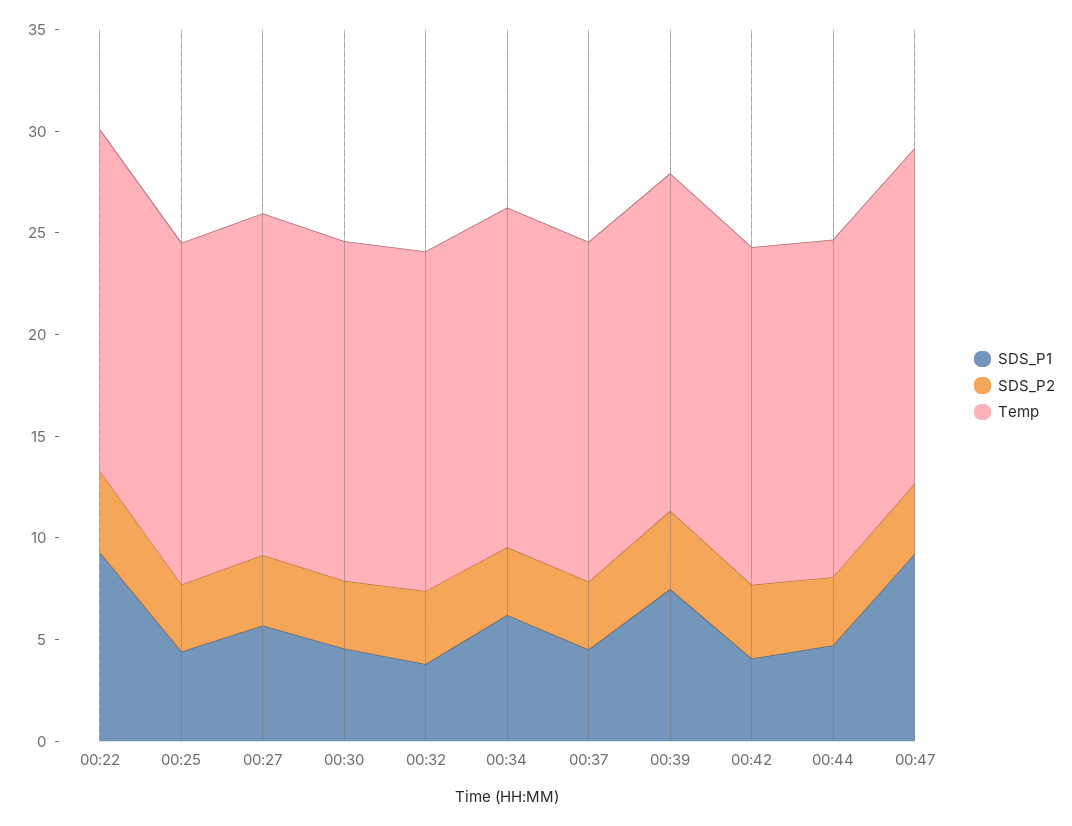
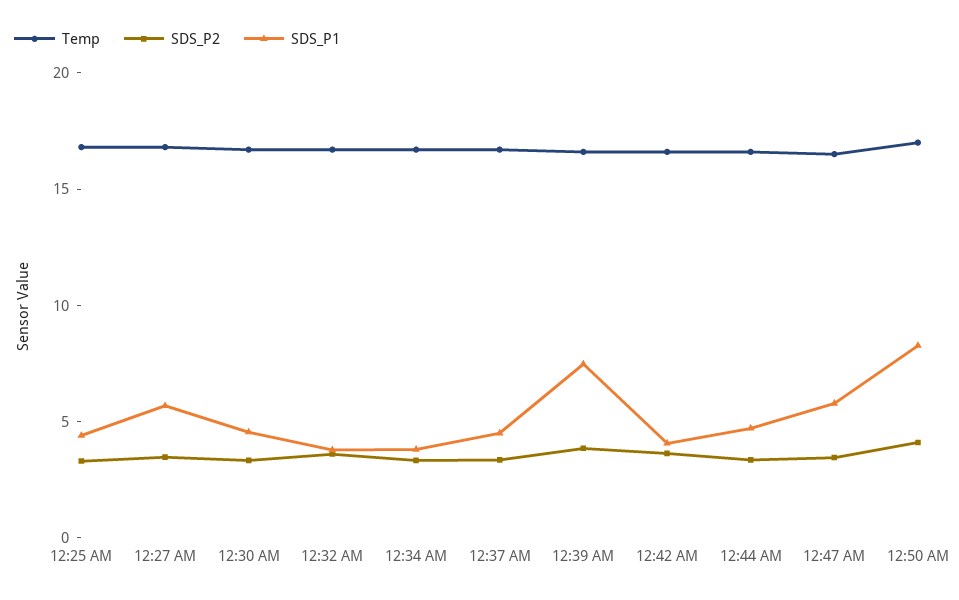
SDS_P1, 00:22: 9 -> none
SDS_P2, 00:22: 4 -> none
Temp, 00:22: 17 -> none
SDS_P1, 00:34: 6 -> 4
SDS_P1, 00:47: 9 -> 6
Temp, 12:50 AM: none -> 17
SDS_P2, 12:50 AM: none -> 4
SDS_P1, 12:50 AM: none -> 8

